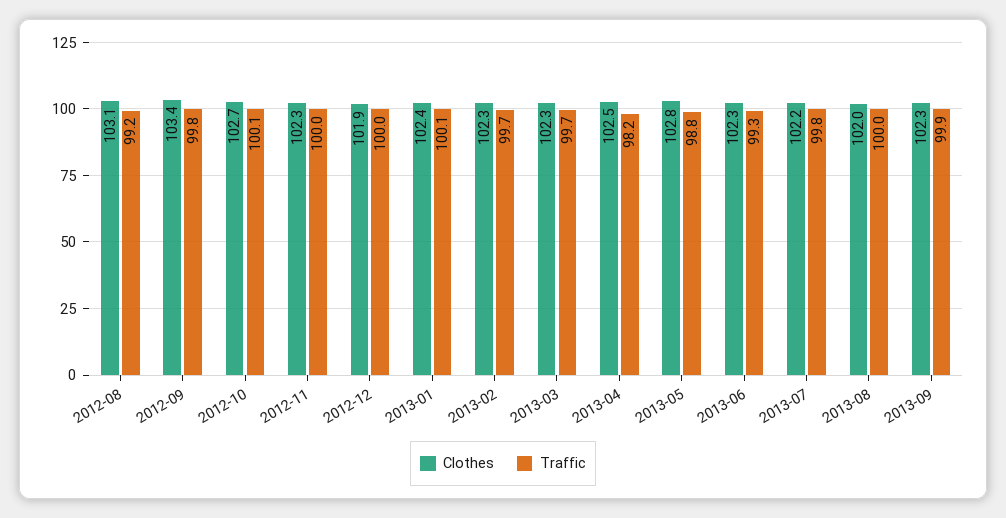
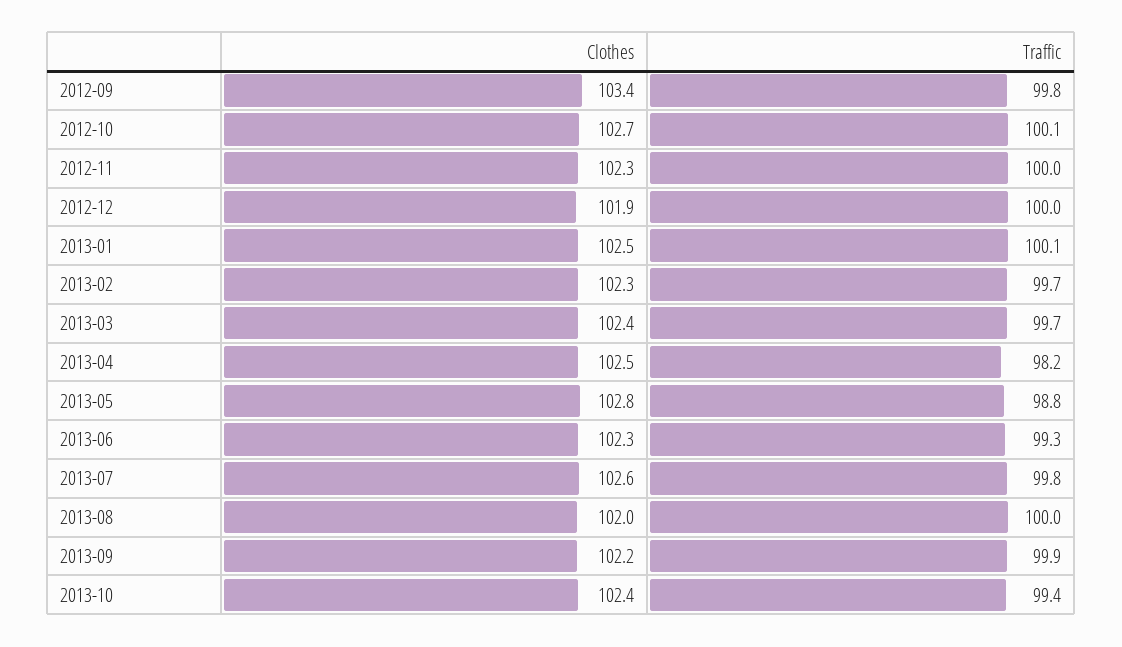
Clothes, 2012-08: 103.1 -> none
Traffic, 2012-08: 99.2 -> none
Clothes, 2013-01: 102.4 -> 102.5
Clothes, 2013-03: 102.3 -> 102.4
Clothes, 2013-07: 102.2 -> 102.6
Clothes, 2013-09: 102.3 -> 102.2
Clothes, 2013-10: none -> 102.4
Traffic, 2013-10: none -> 99.4

